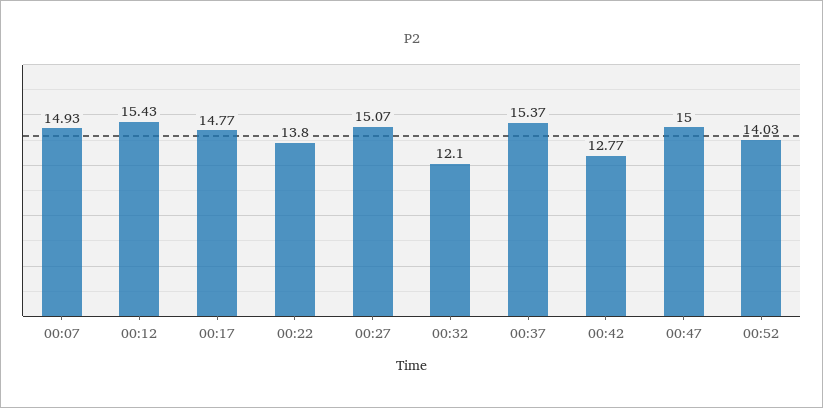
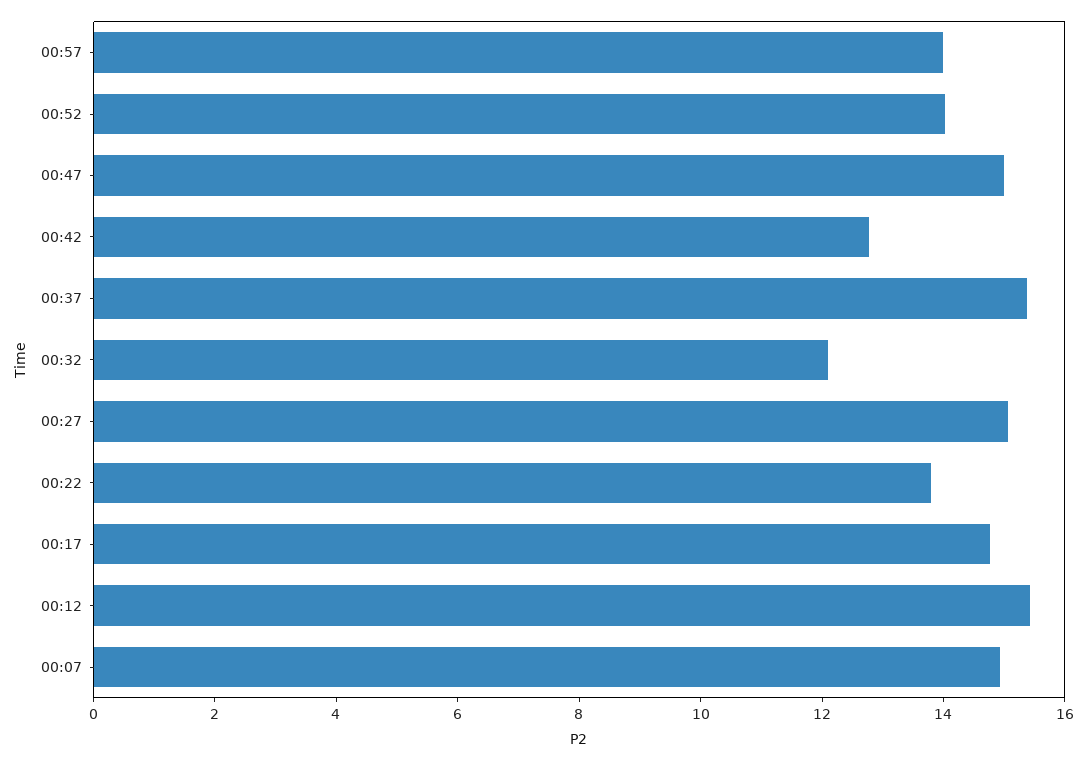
00:57: none -> 14

